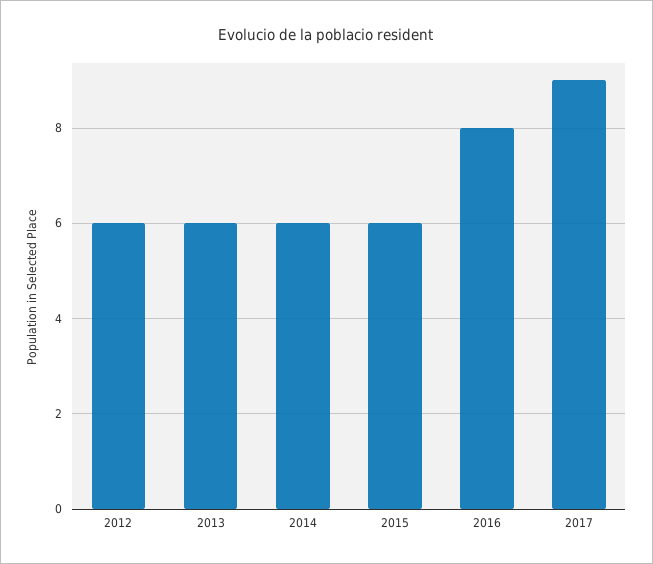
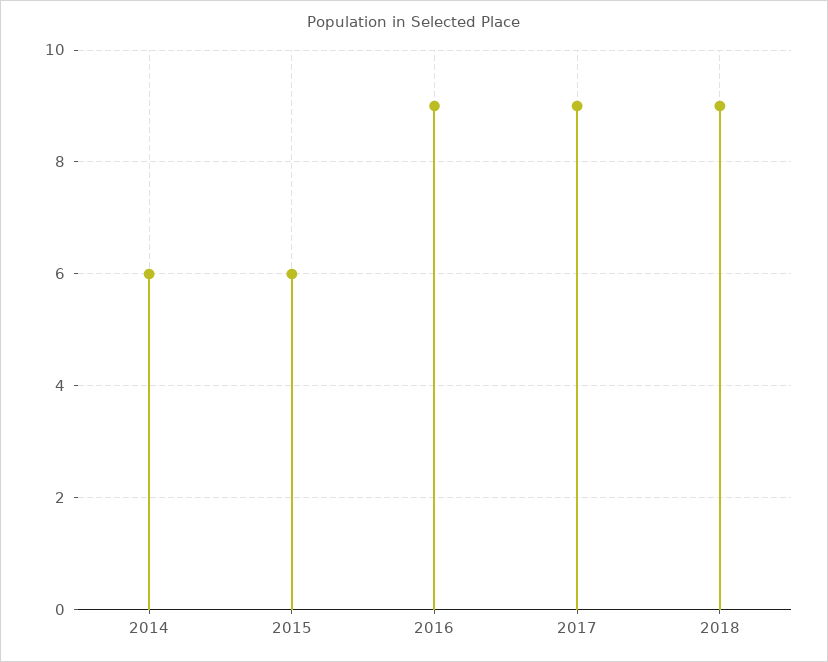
2012: 6 -> none
2013: 6 -> none
2016: 8 -> 9
2018: none -> 9

